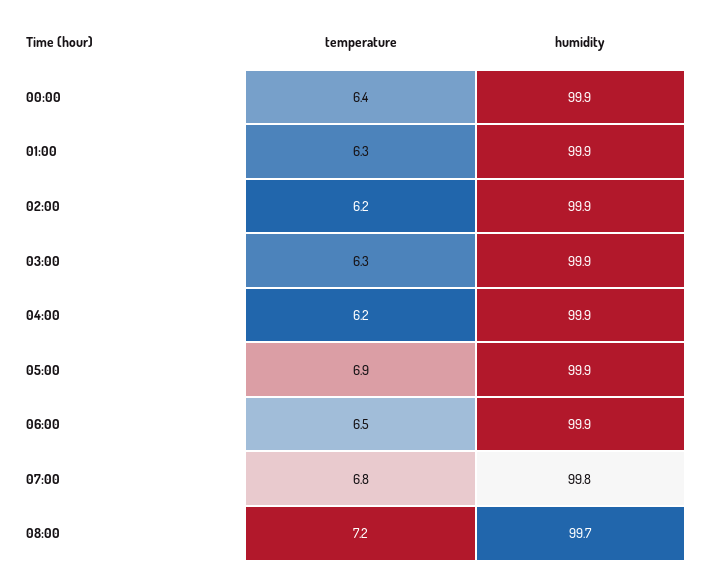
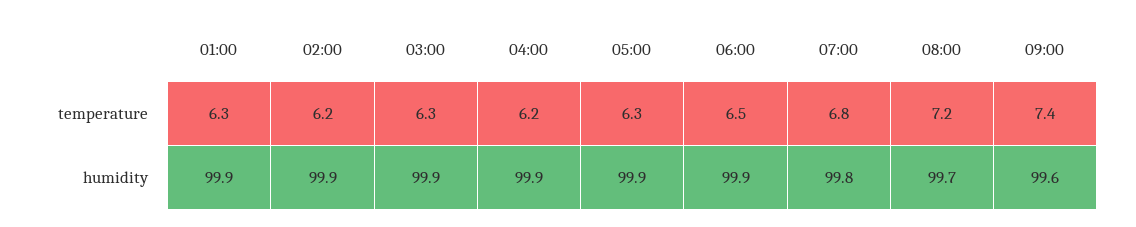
temperature, 00:00: 6.4 -> none
humidity, 00:00: 99.9 -> none
temperature, 05:00: 6.9 -> 6.3
temperature, 09:00: none -> 7.4
humidity, 09:00: none -> 99.6

